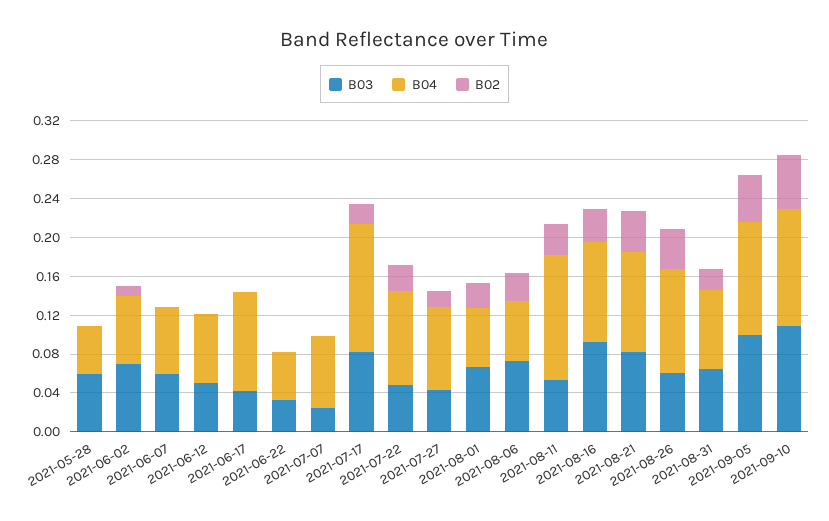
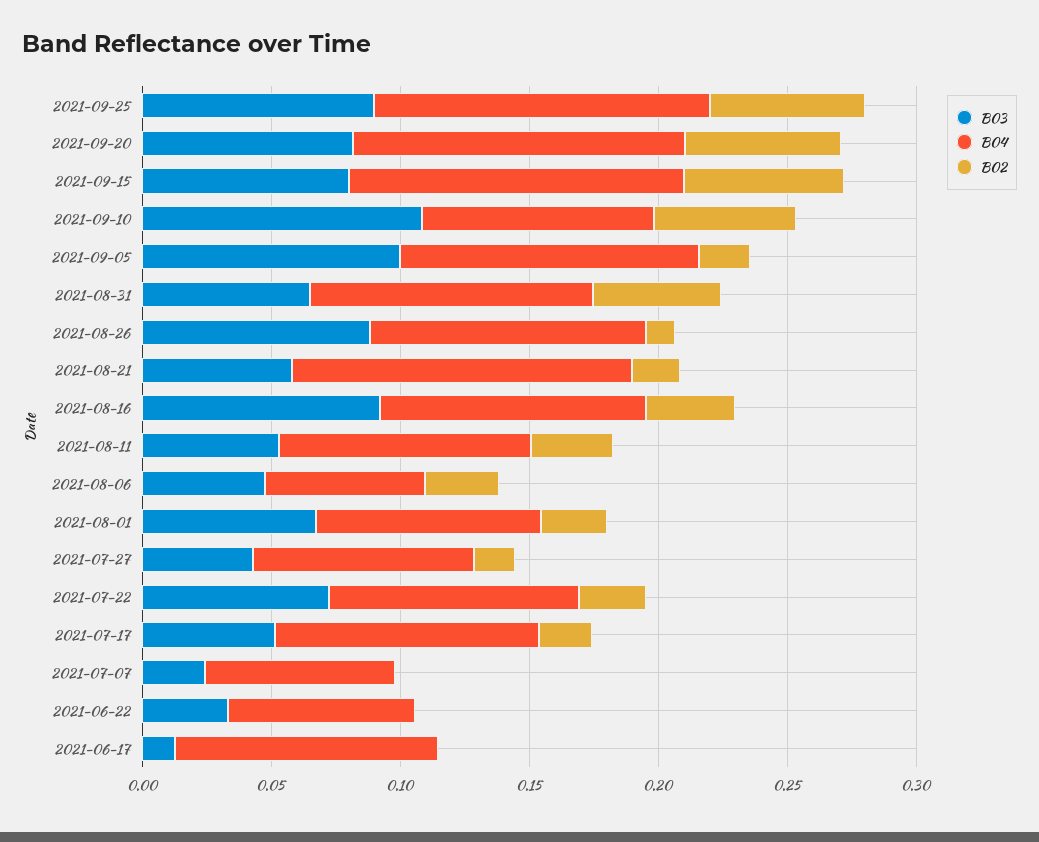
B03, 2021-05-28: 0.06 -> none
B04, 2021-05-28: 0.05 -> none
B02, 2021-05-28: 0 -> none
B03, 2021-06-02: 0.07 -> none
B04, 2021-06-02: 0.07 -> none
B02, 2021-06-02: 0.01 -> none
B03, 2021-06-07: 0.06 -> none
B04, 2021-06-07: 0.07 -> none
B02, 2021-06-07: 0 -> none
B03, 2021-06-12: 0.05 -> none
B04, 2021-06-12: 0.07 -> none
B02, 2021-06-12: 0 -> none
B03, 2021-06-17: 0.04 -> 0.01
B04, 2021-06-22: 0.05 -> 0.07
B03, 2021-07-17: 0.08 -> 0.05
B04, 2021-07-17: 0.13 -> 0.1
B03, 2021-07-22: 0.05 -> 0.07
B04, 2021-08-01: 0.06 -> 0.09
B03, 2021-08-06: 0.07 -> 0.05
B04, 2021-08-11: 0.13 -> 0.1
B03, 2021-08-21: 0.08 -> 0.06
B04, 2021-08-21: 0.1 -> 0.13
B02, 2021-08-21: 0.04 -> 0.02
B03, 2021-08-26: 0.06 -> 0.09
B02, 2021-08-26: 0.04 -> 0.01
B04, 2021-08-31: 0.08 -> 0.11
B02, 2021-08-31: 0.02 -> 0.05
B02, 2021-09-05: 0.05 -> 0.02
B04, 2021-09-10: 0.12 -> 0.09
B03, 2021-09-25: none -> 0.09
B04, 2021-09-25: none -> 0.13
B02, 2021-09-25: none -> 0.06
B03, 2021-09-20: none -> 0.08
B04, 2021-09-20: none -> 0.13
B02, 2021-09-20: none -> 0.06
B03, 2021-09-15: none -> 0.08
B04, 2021-09-15: none -> 0.13
B02, 2021-09-15: none -> 0.06

